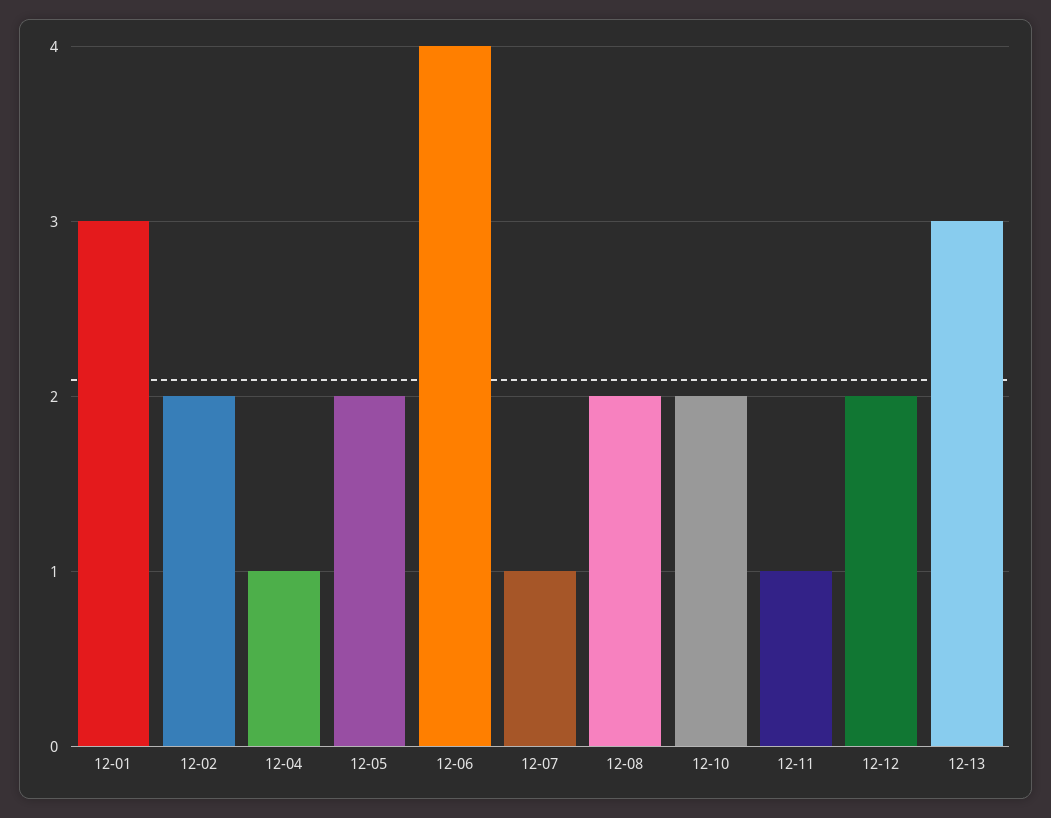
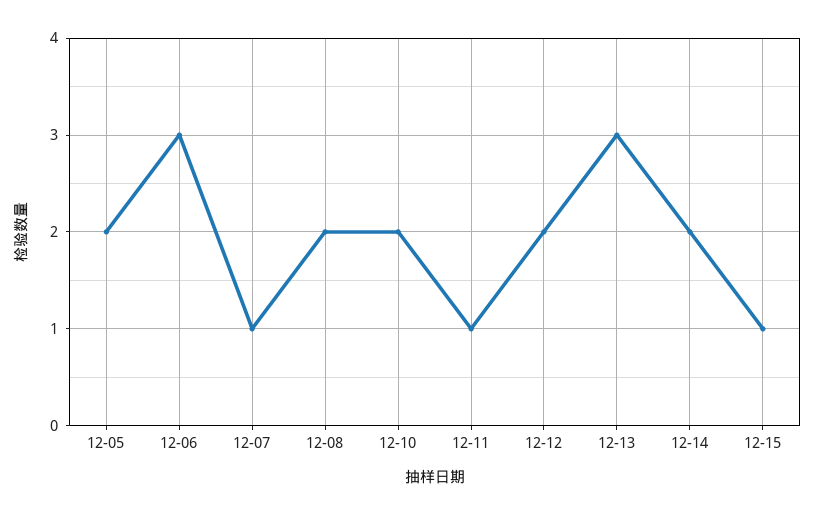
12-01: 3 -> none
12-02: 2 -> none
12-04: 1 -> none
12-06: 4 -> 3
12-14: none -> 2
12-15: none -> 1

